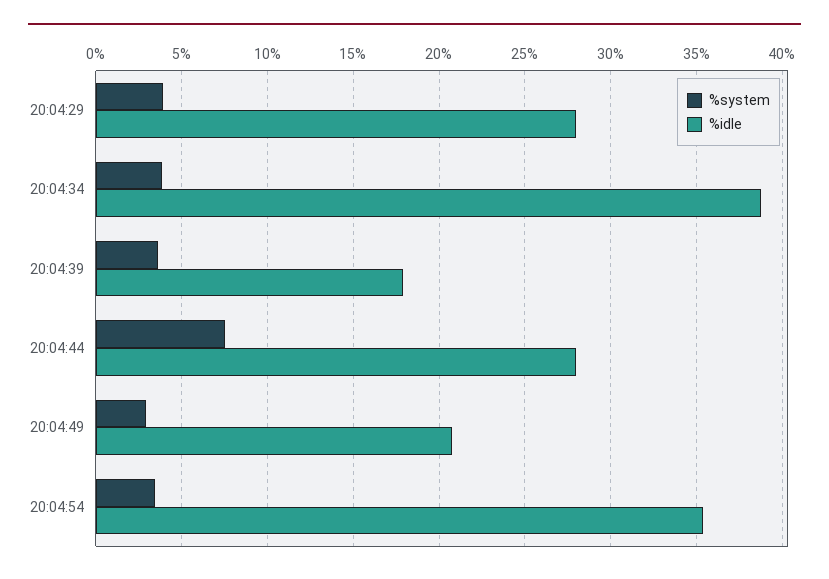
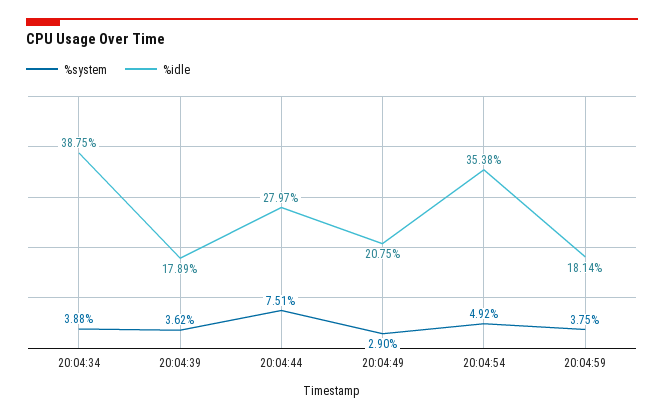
%system, 20:04:29: 4 -> none
%idle, 20:04:29: 28 -> none
%system, 20:04:54: 3.5 -> 4.92
%system, 20:04:59: none -> 3.75
%idle, 20:04:59: none -> 18.14

